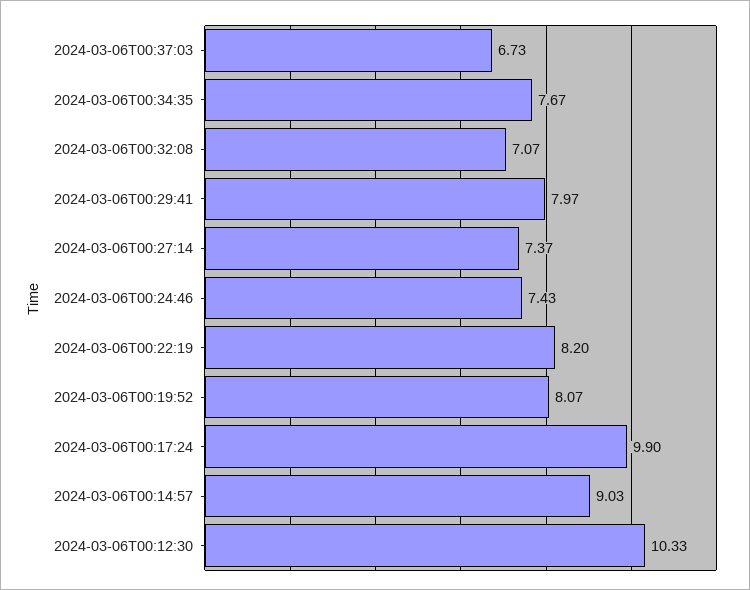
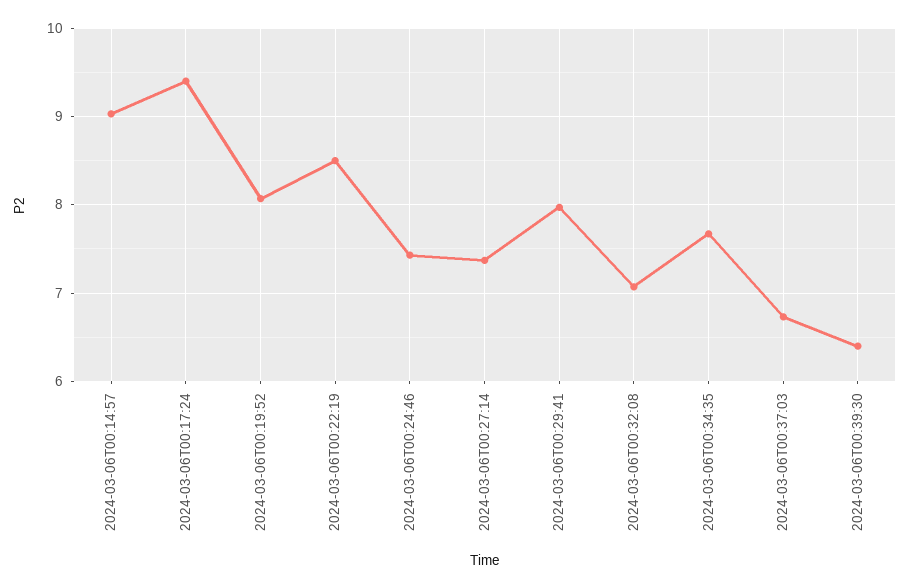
2024-03-06T00:22:19: 8.2 -> 8.5
2024-03-06T00:17:24: 9.9 -> 9.4
2024-03-06T00:12:30: 10.33 -> none
2024-03-06T00:39:30: none -> 6.4

